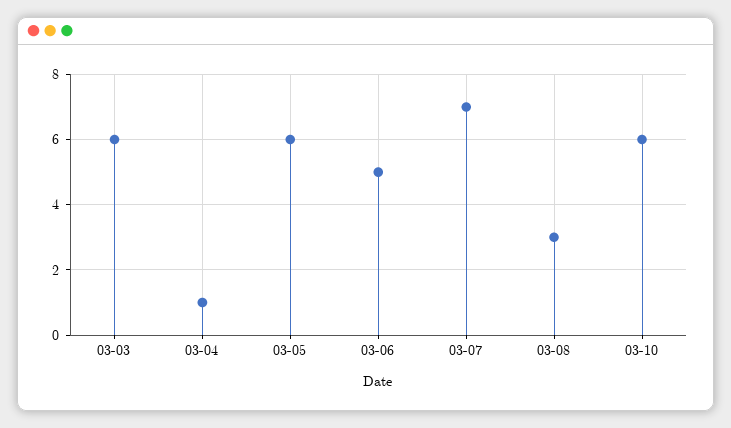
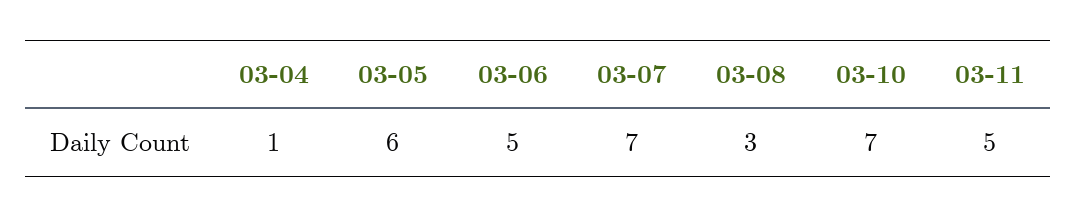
03-03: 6 -> none
03-10: 6 -> 7
03-11: none -> 5

